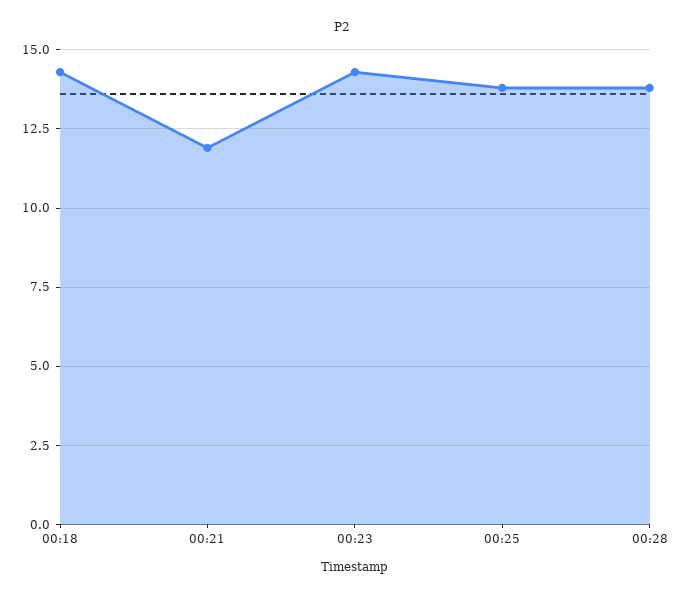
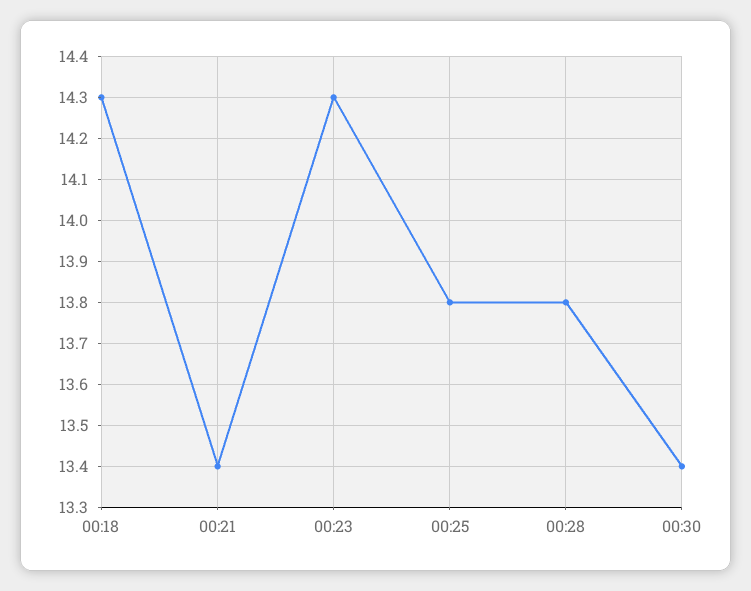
00:21: 12 -> 13.4
00:30: none -> 13.4

